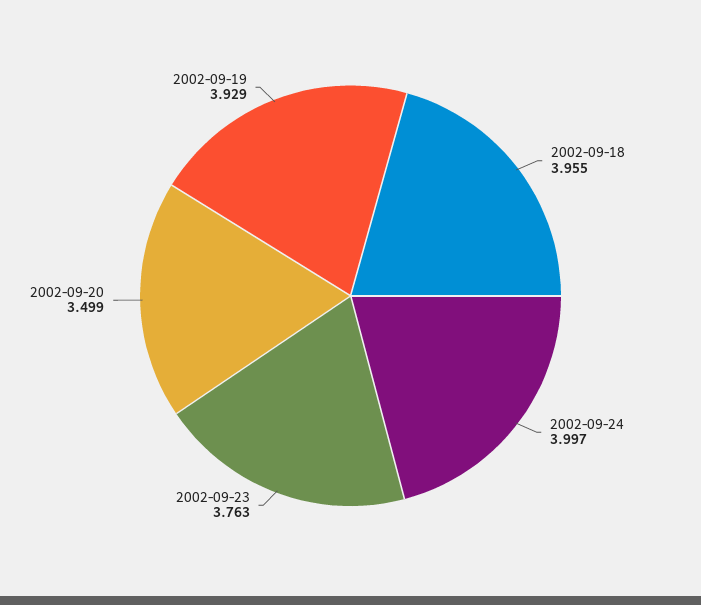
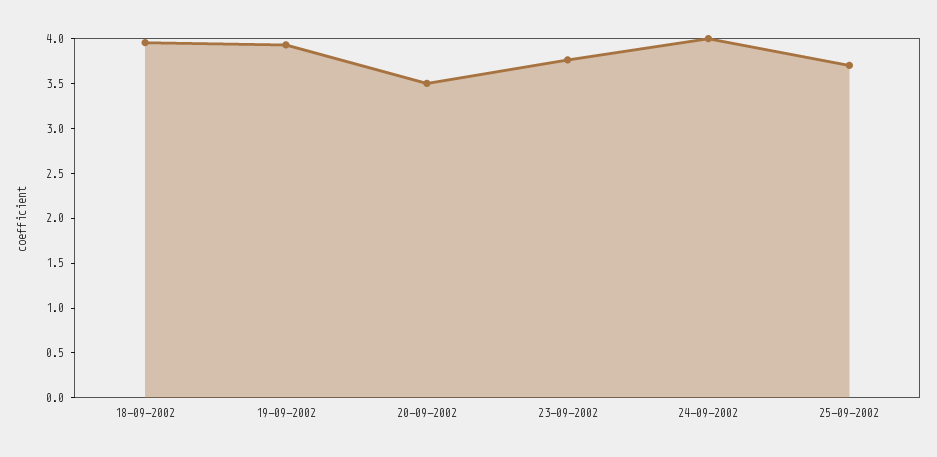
25-09-2002: none -> 3.7

